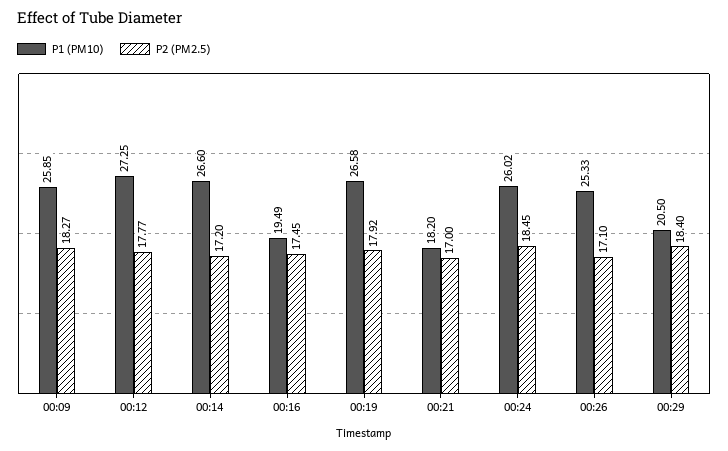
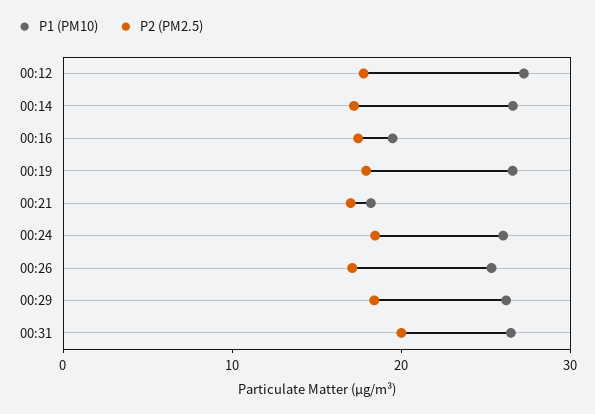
P1 (PM10), 00:09: 25.85 -> none
P2 (PM2.5), 00:09: 18.27 -> none
P1 (PM10), 00:29: 20.5 -> 26
P1 (PM10), 00:31: none -> 26
P2 (PM2.5), 00:31: none -> 20

